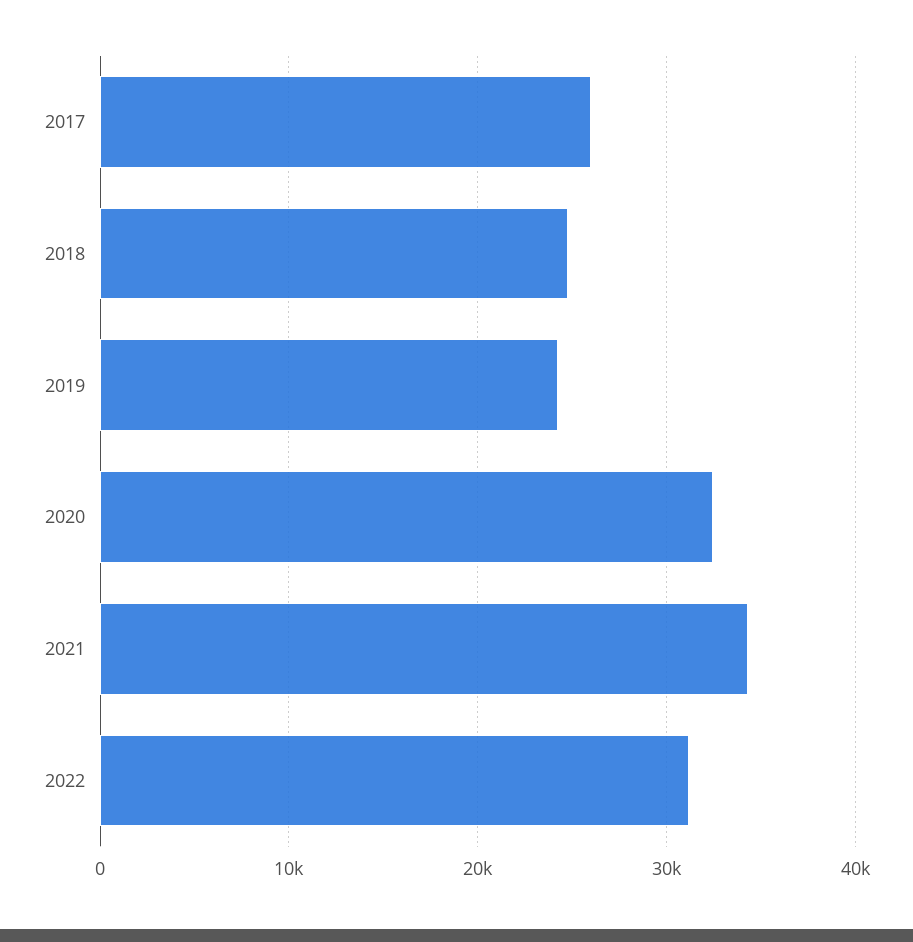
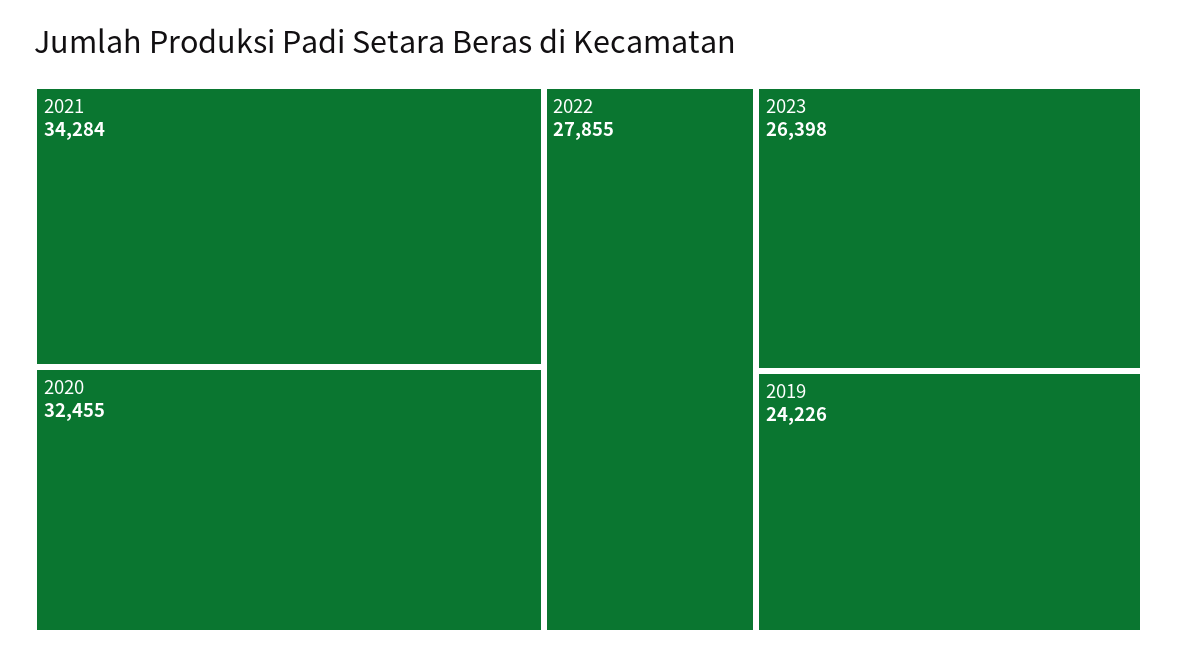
2017: 26000 -> none
2018: 25000 -> none
2022: 31000 -> 27855
2023: none -> 26398

